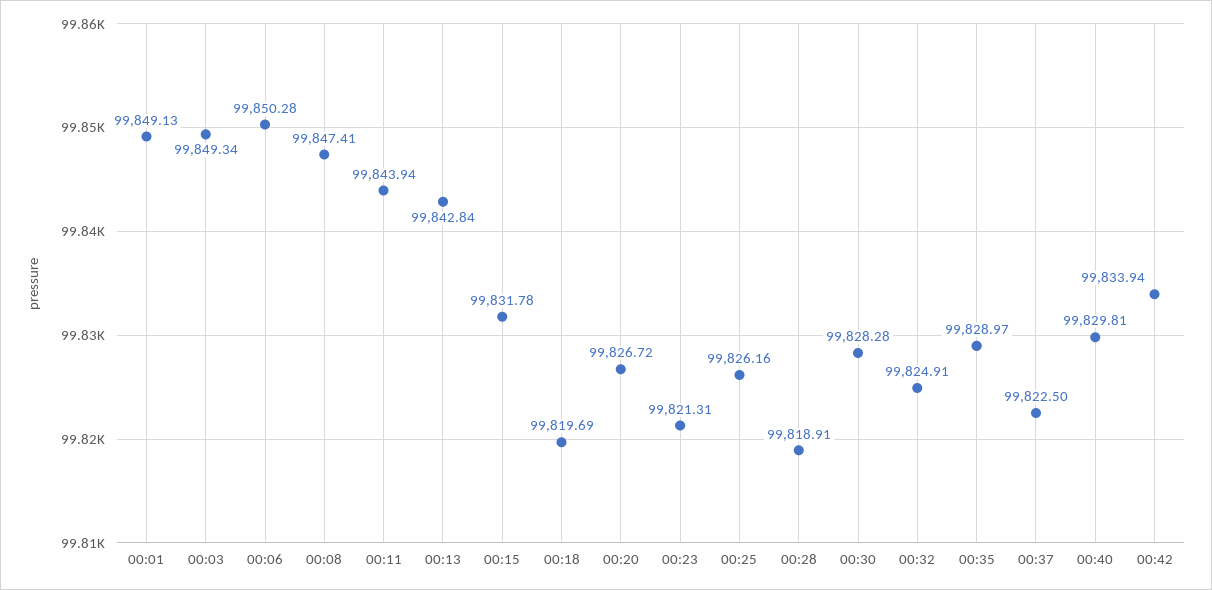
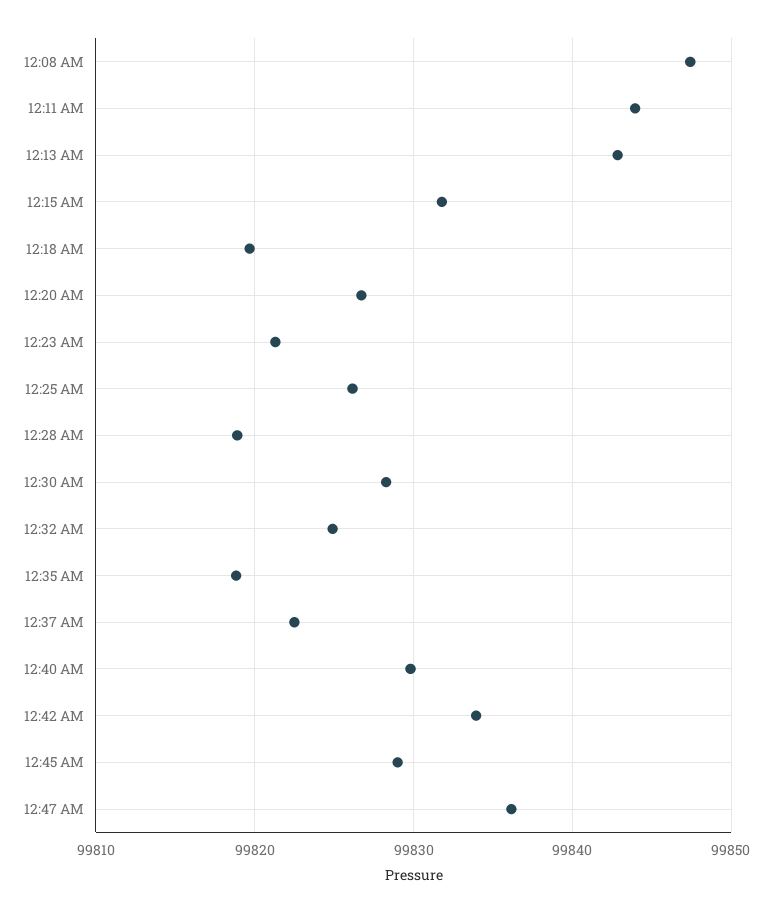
00:01: 99849.13 -> none
00:03: 99849.34 -> none
00:06: 99850.28 -> none
00:35: 99828.97 -> 99819
12:45 AM: none -> 99829
12:47 AM: none -> 99836

